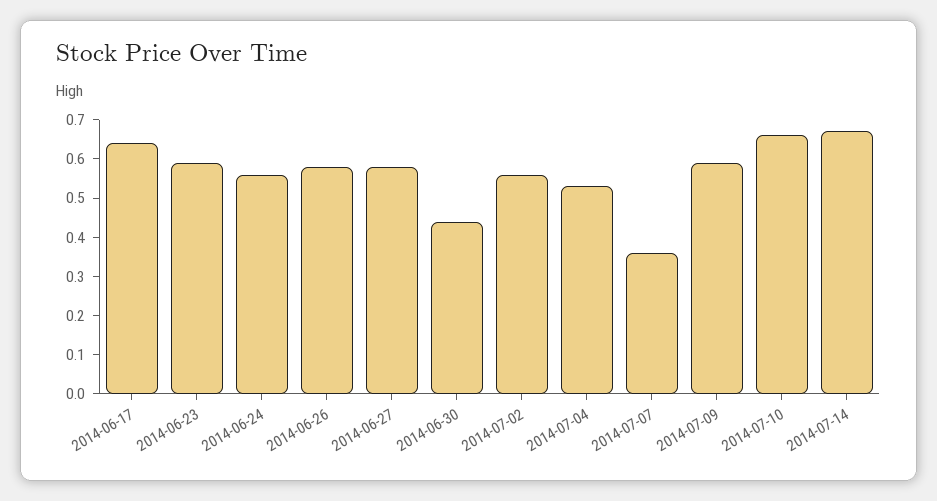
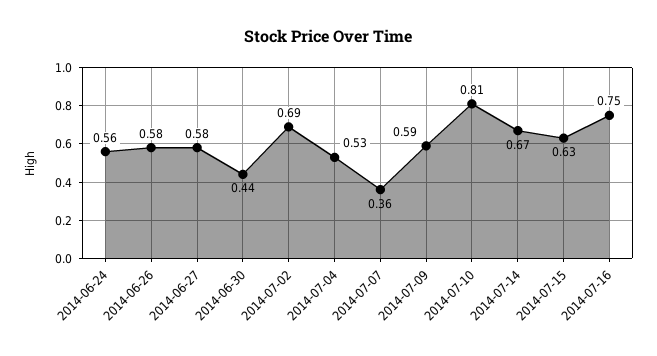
2014-06-17: 0.65 -> none
2014-06-23: 0.6 -> none
2014-07-02: 0.55 -> 0.69
2014-07-10: 0.65 -> 0.81
2014-07-15: none -> 0.63
2014-07-16: none -> 0.75

